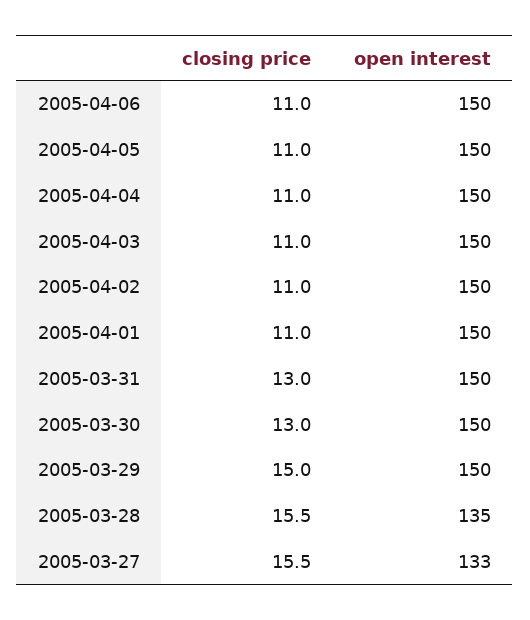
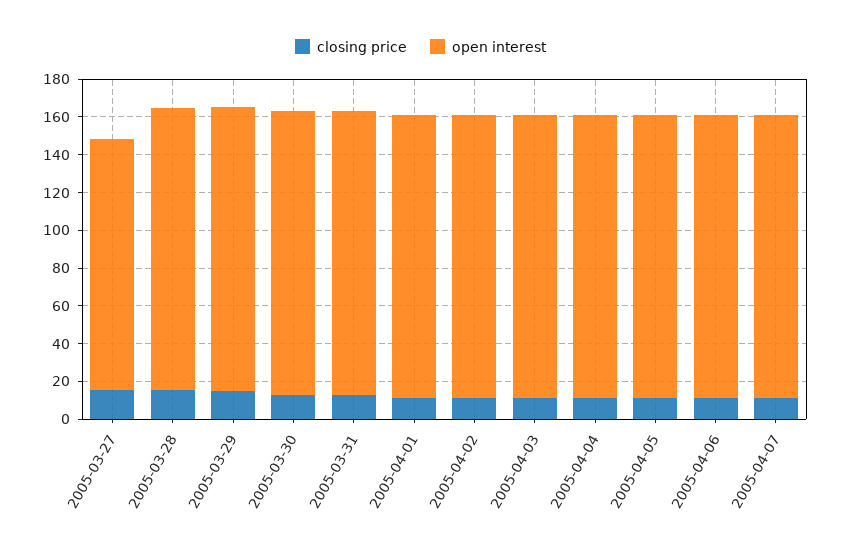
open interest, 2005-03-28: 135 -> 150
closing price, 2005-04-07: none -> 10
open interest, 2005-04-07: none -> 150

